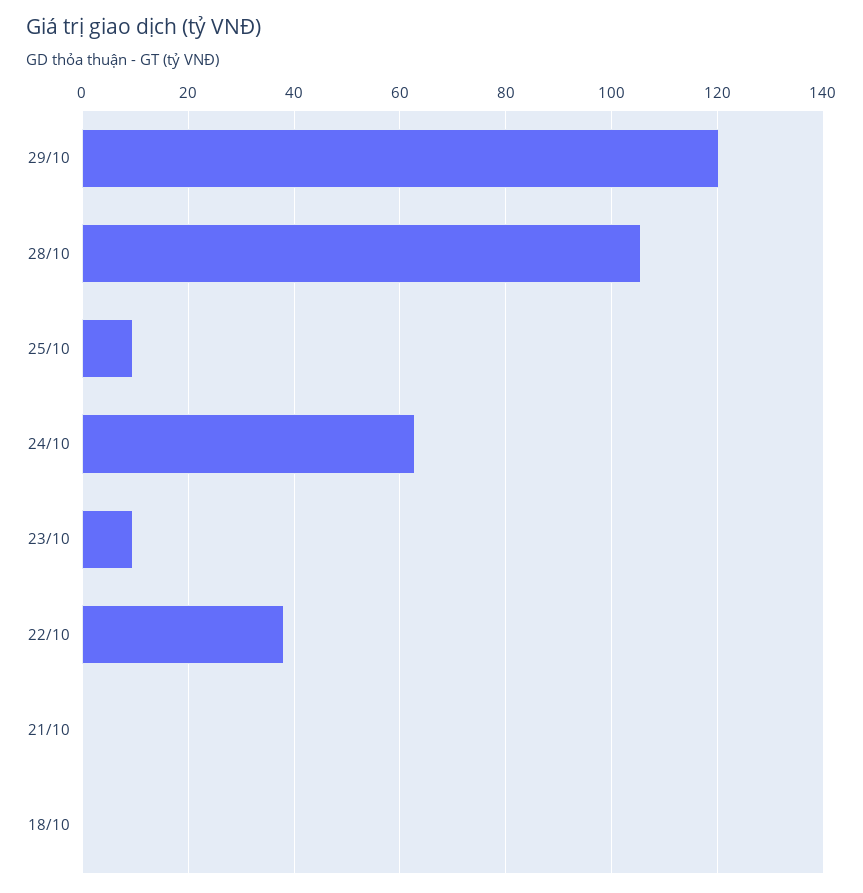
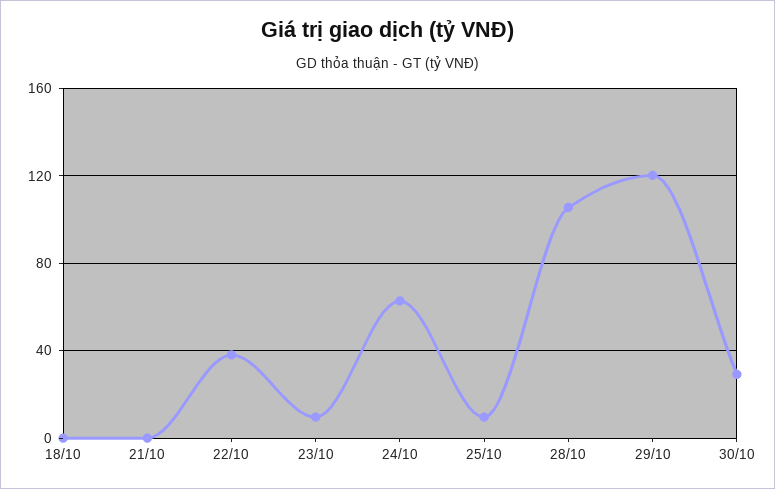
30/10: none -> 30

